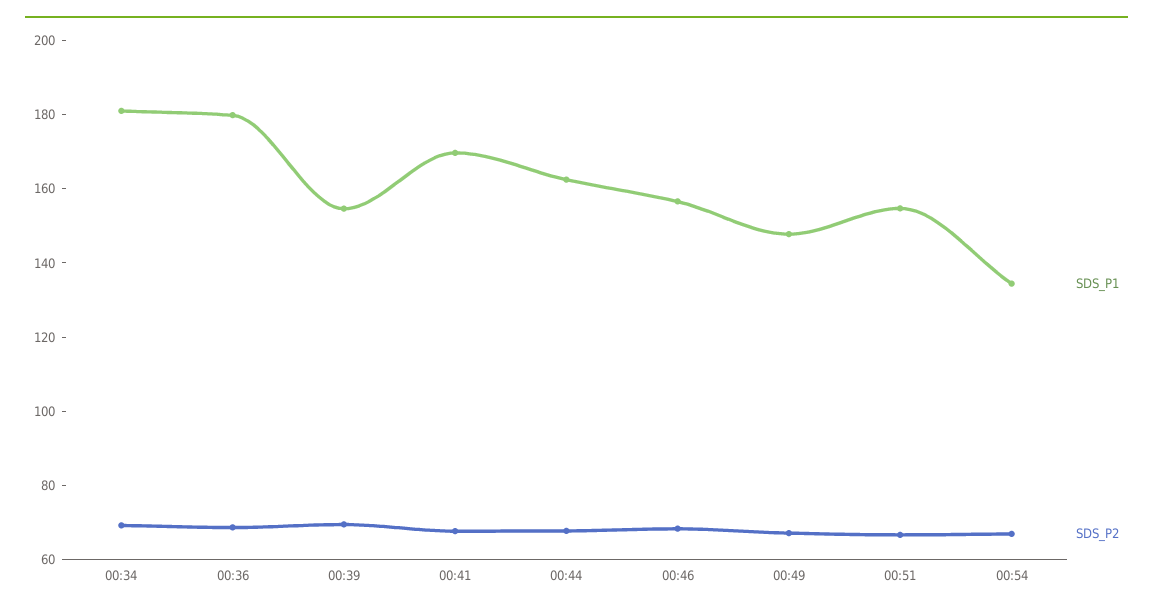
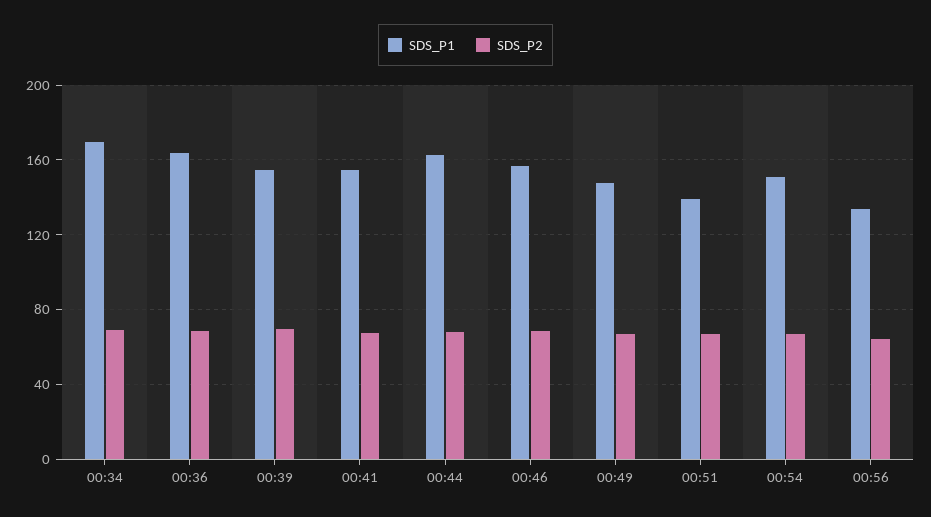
SDS_P1, 00:34: 180 -> 170
SDS_P1, 00:36: 180 -> 165
SDS_P1, 00:41: 170 -> 155
SDS_P1, 00:51: 155 -> 140
SDS_P1, 00:54: 135 -> 150
SDS_P1, 00:56: none -> 135
SDS_P2, 00:56: none -> 65

